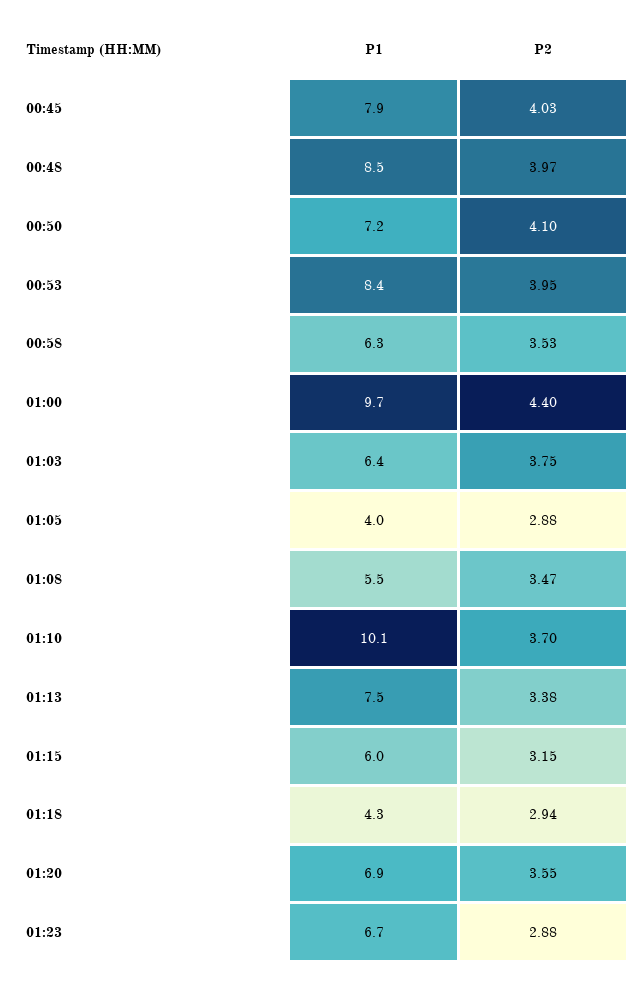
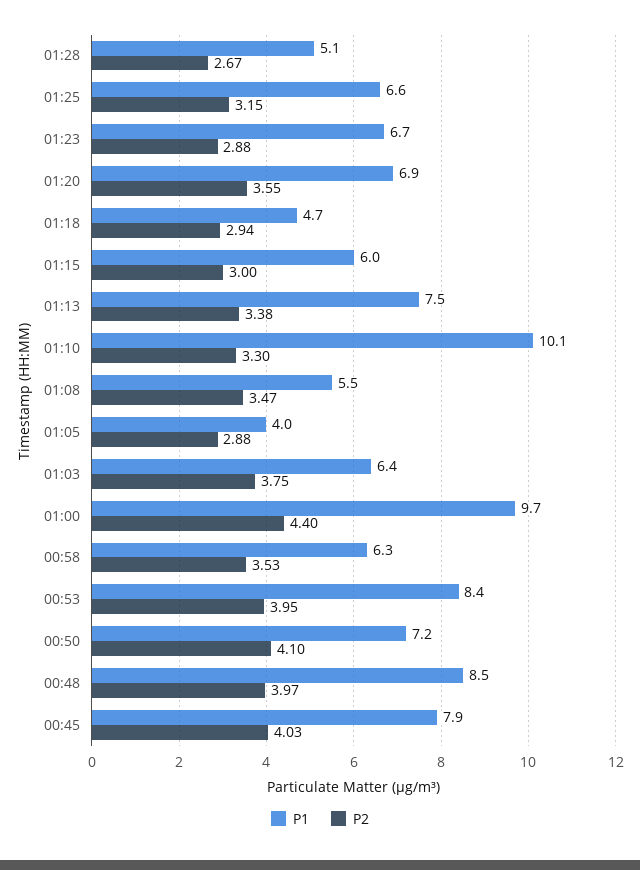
P2, 01:10: 3.7 -> 3.3
P2, 01:15: 3.15 -> 3
P1, 01:18: 4.3 -> 4.7
P1, 01:28: none -> 5.1
P2, 01:28: none -> 2.67
P1, 01:25: none -> 6.6
P2, 01:25: none -> 3.15

